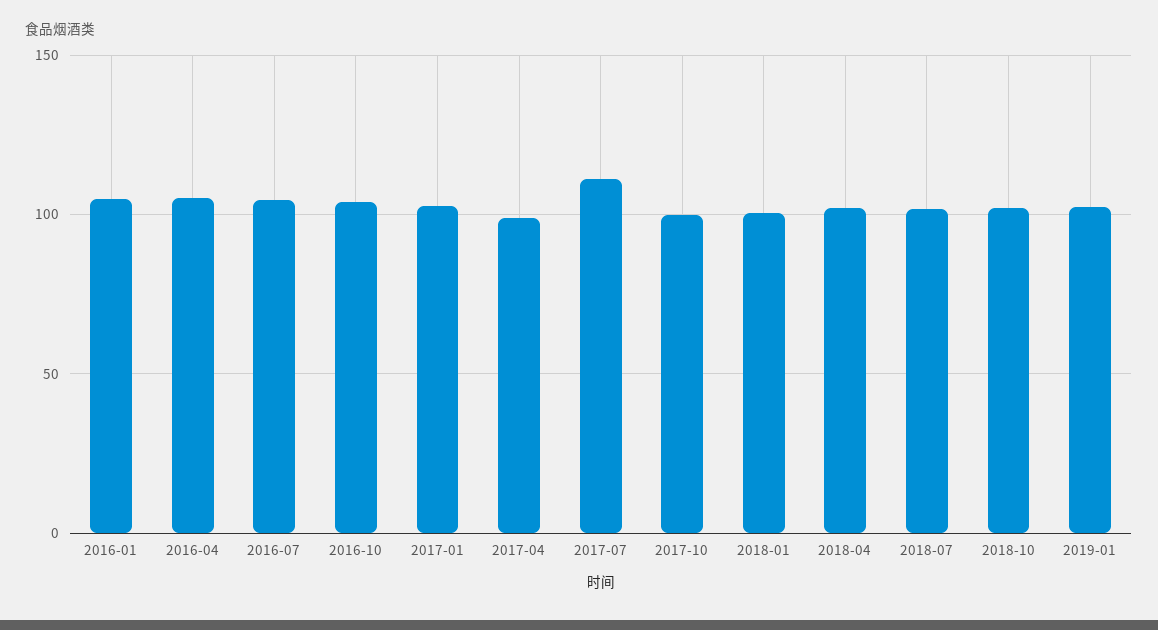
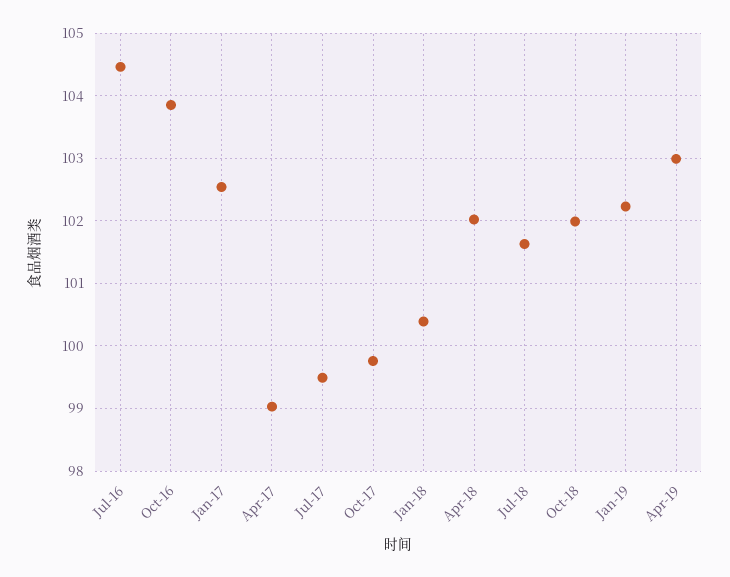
2016-01: 105 -> none
2016-04: 105 -> none
2017-07: 110 -> 99.5
Apr-19: none -> 103

